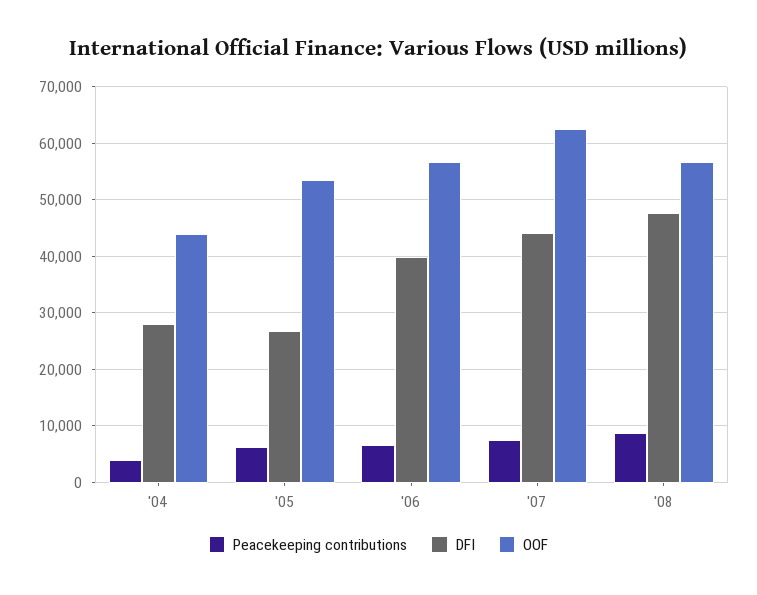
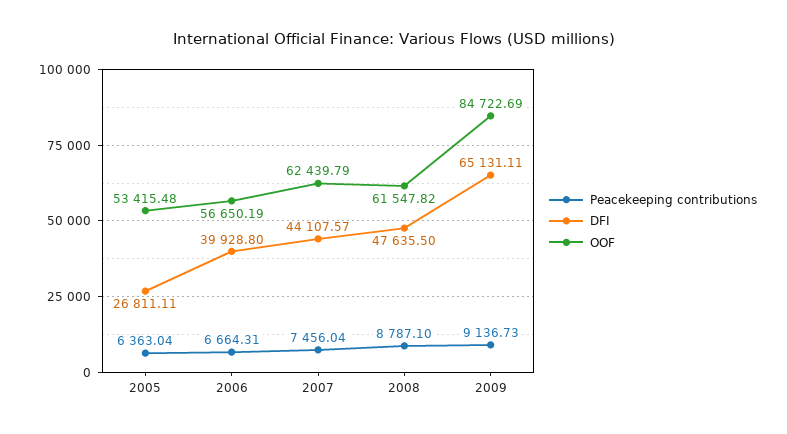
Peacekeeping contributions, '04: 4000 -> none
DFI, '04: 28000 -> none
OOF, '04: 44000 -> none
OOF, '08: 56000 -> 61547.82
Peacekeeping contributions, 2009: none -> 9136.73
DFI, 2009: none -> 65131.11
OOF, 2009: none -> 84722.69

